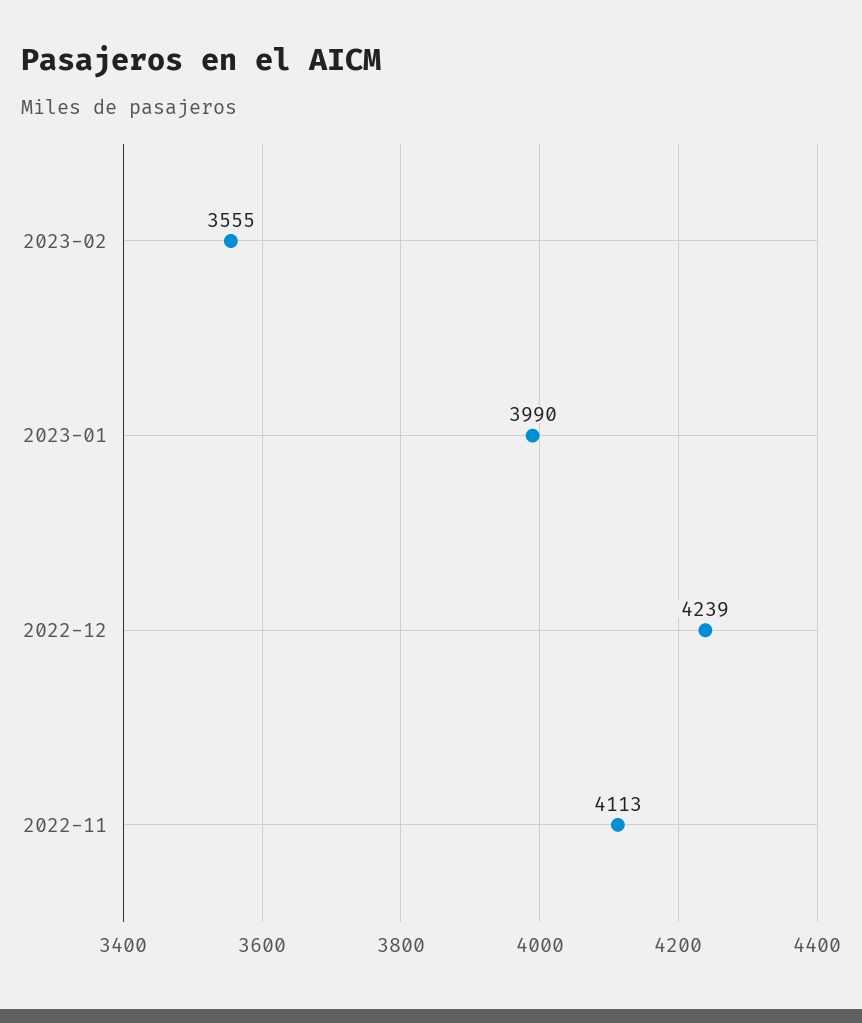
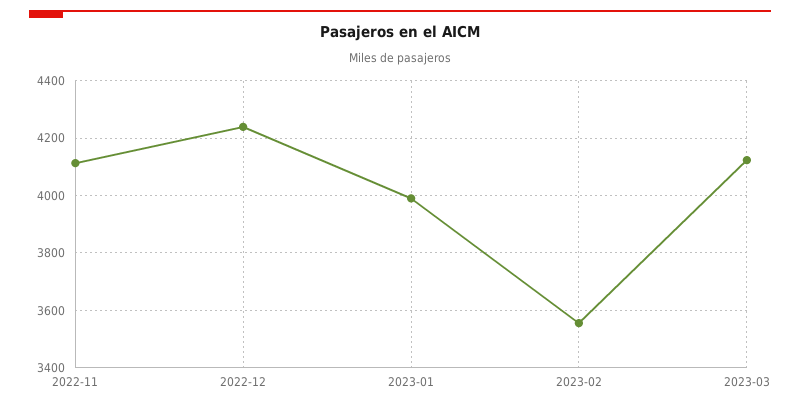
2023-03: none -> 4125

